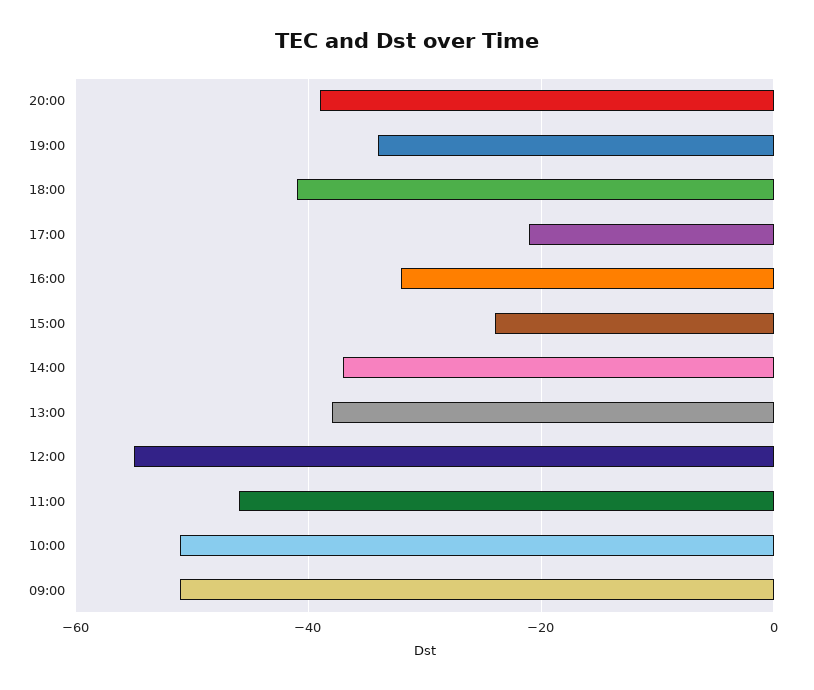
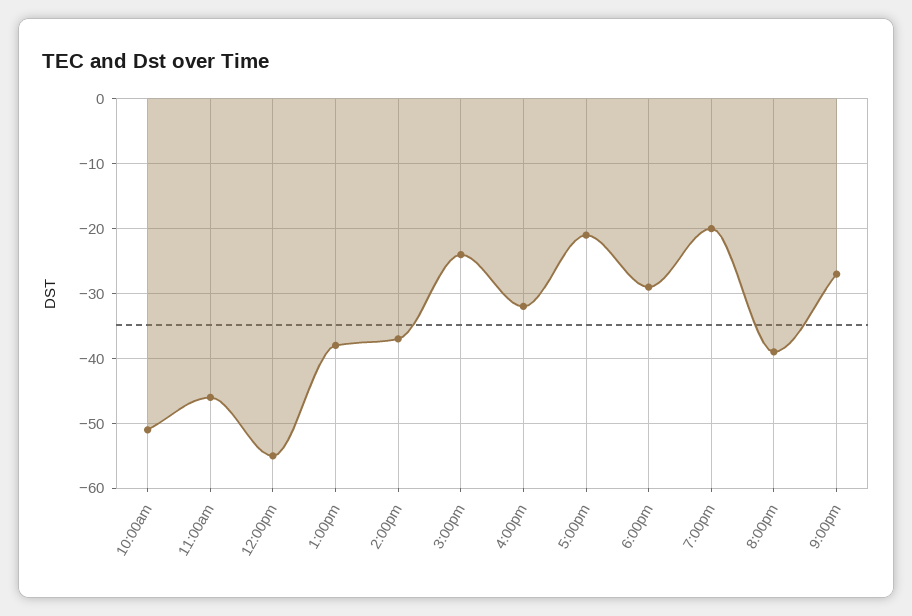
19:00: -35 -> -20
18:00: -40 -> -29
09:00: -50 -> none
9:00pm: none -> -27

